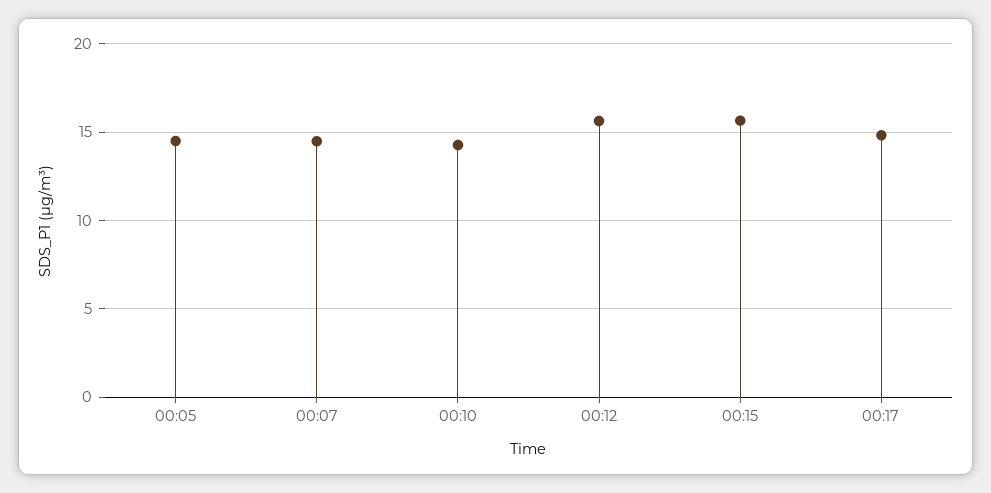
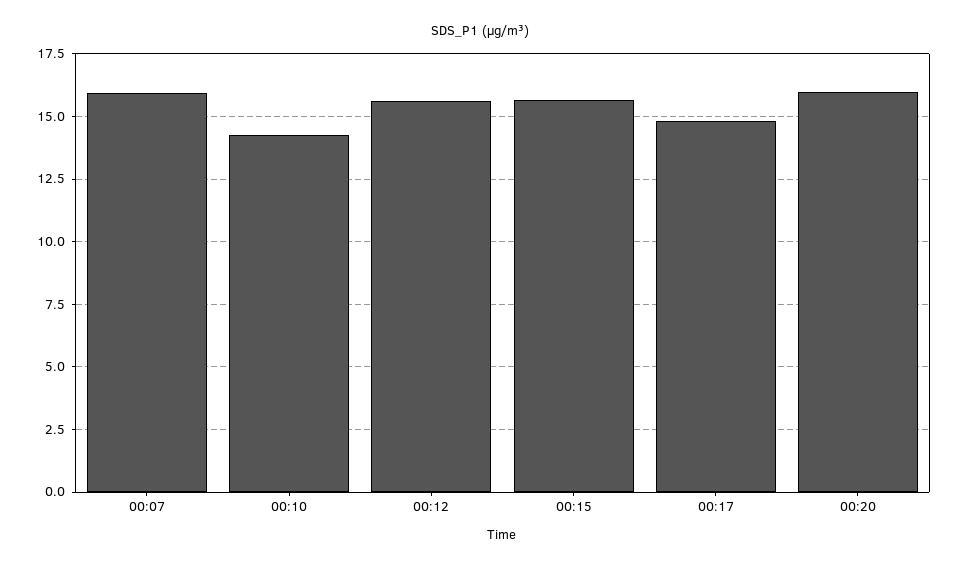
00:05: 14.5 -> none
00:07: 14.5 -> 16
00:20: none -> 16

